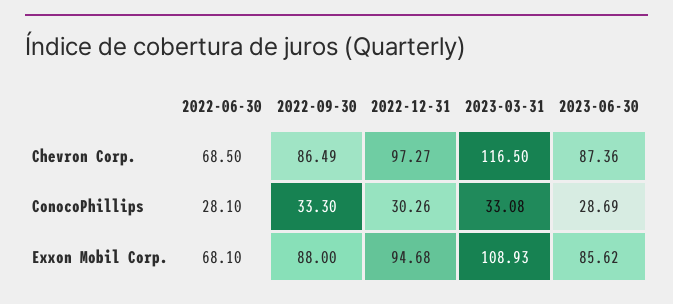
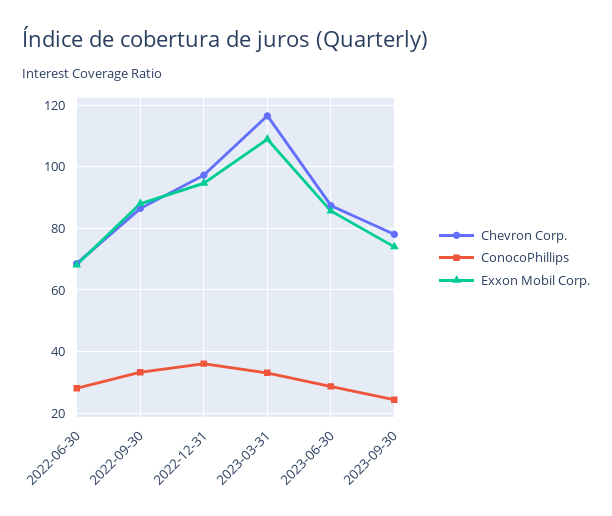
ConocoPhillips, 2022-12-31: 30.26 -> 36
Chevron Corp., 2023-09-30: none -> 78
ConocoPhillips, 2023-09-30: none -> 24
Exxon Mobil Corp., 2023-09-30: none -> 74

